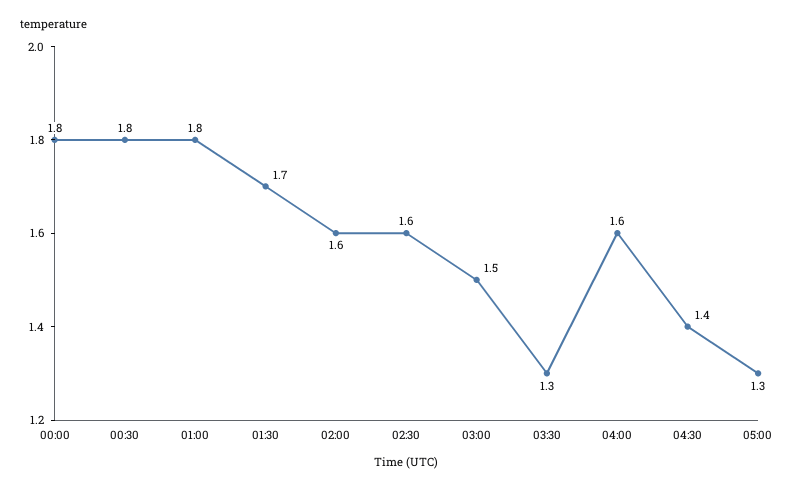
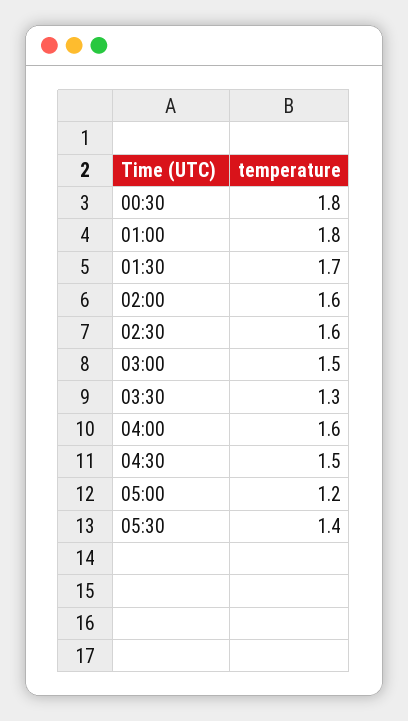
00:00: 1.8 -> none
04:30: 1.4 -> 1.5
05:00: 1.3 -> 1.2
05:30: none -> 1.4

